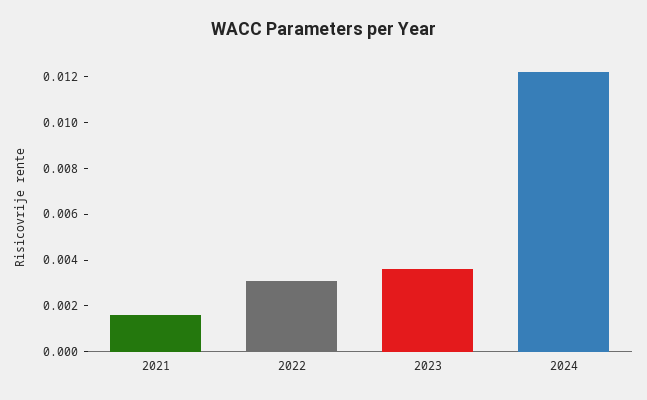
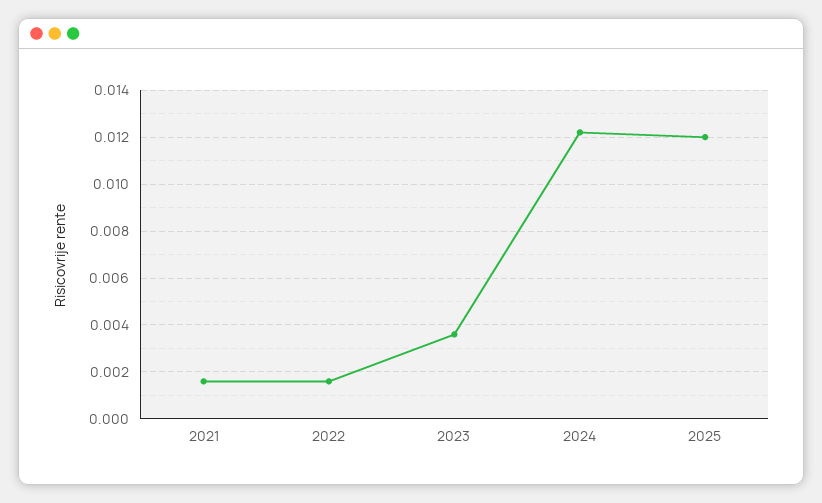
2022: 0.003 -> 0.0015
2025: none -> 0.012

